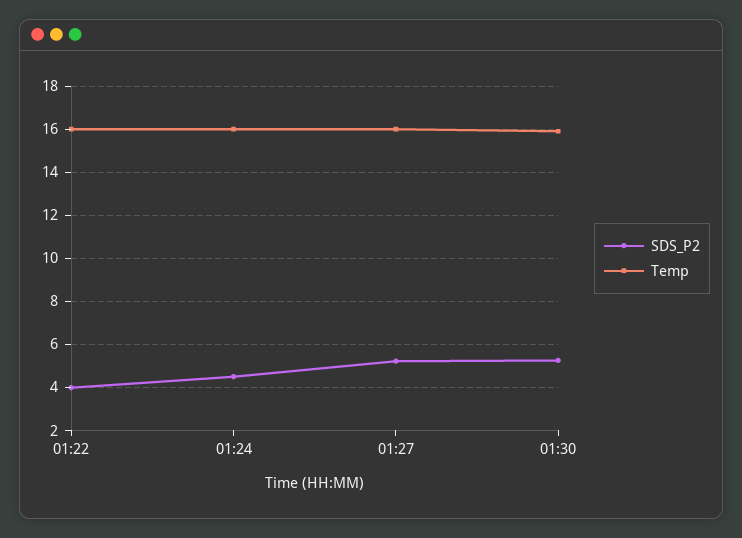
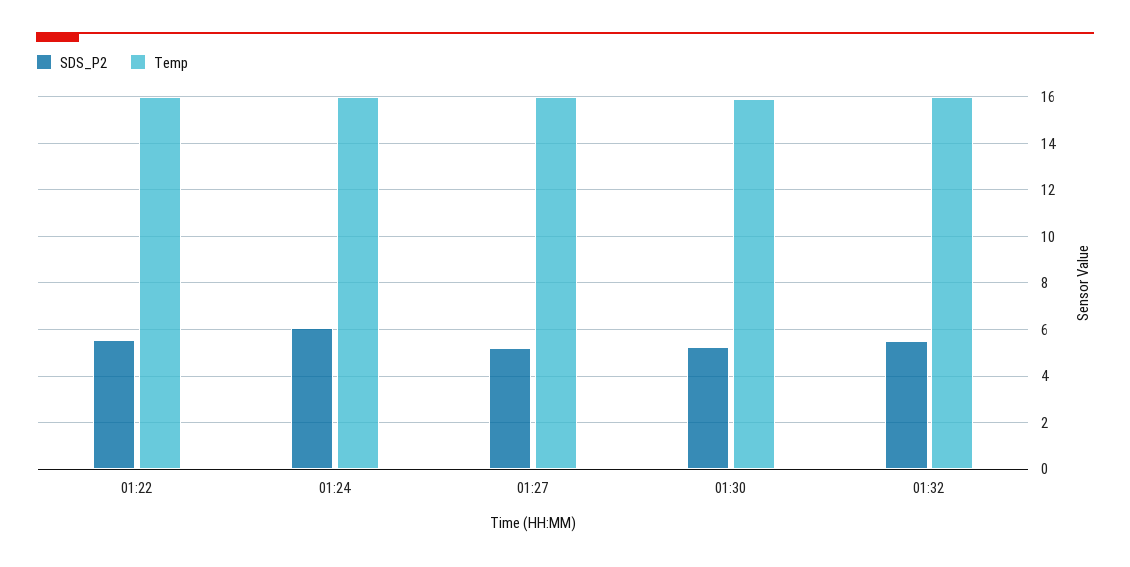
SDS_P2, 01:22: 4 -> 5.5
SDS_P2, 01:24: 4.5 -> 6
SDS_P2, 01:32: none -> 5.5
Temp, 01:32: none -> 16

